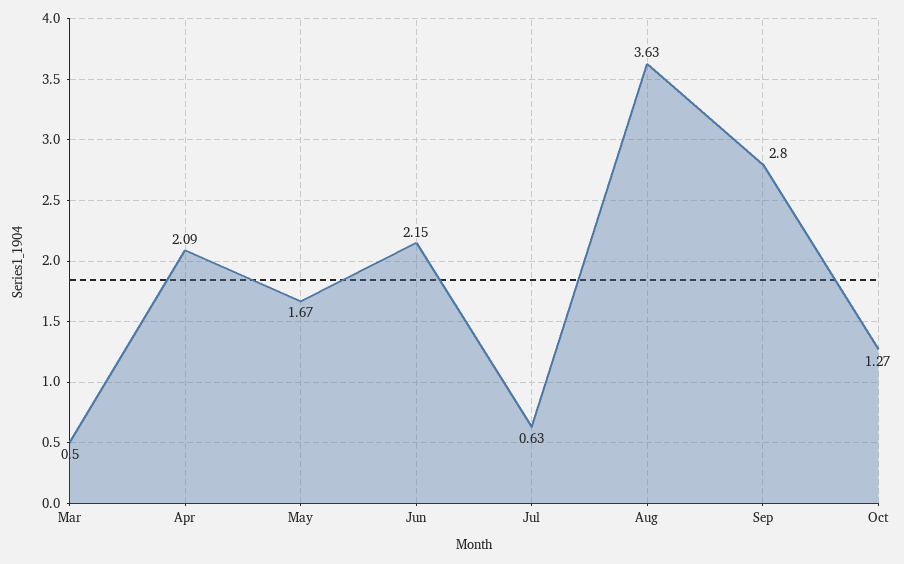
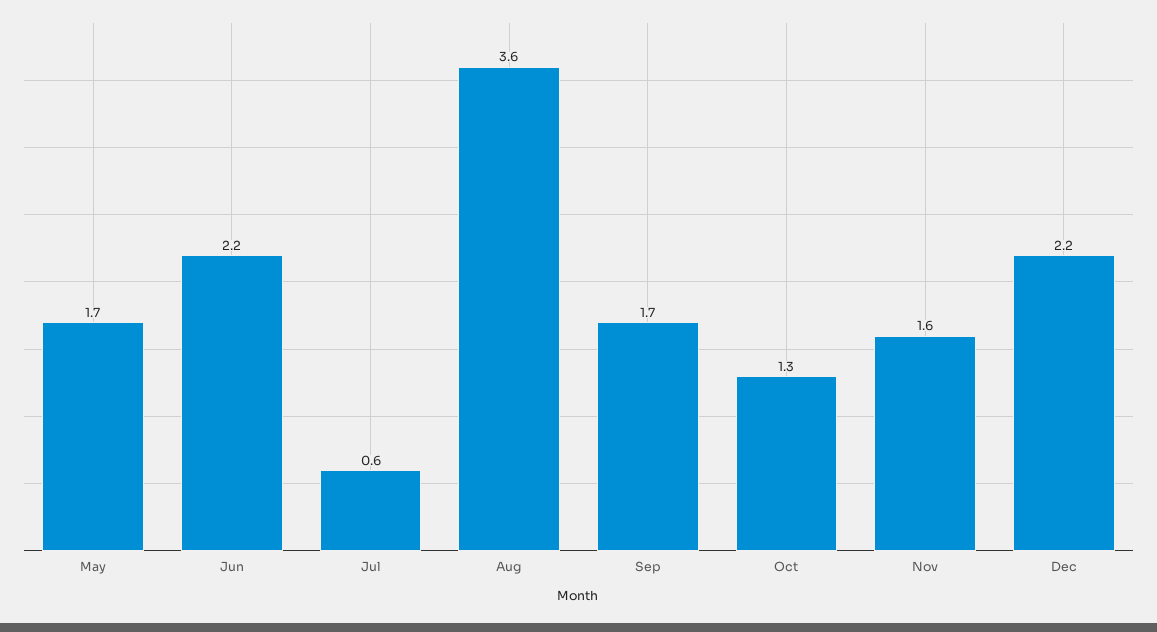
Mar: 0.5 -> none
Apr: 2.09 -> none
Sep: 2.8 -> 1.7
Nov: none -> 1.6
Dec: none -> 2.2

